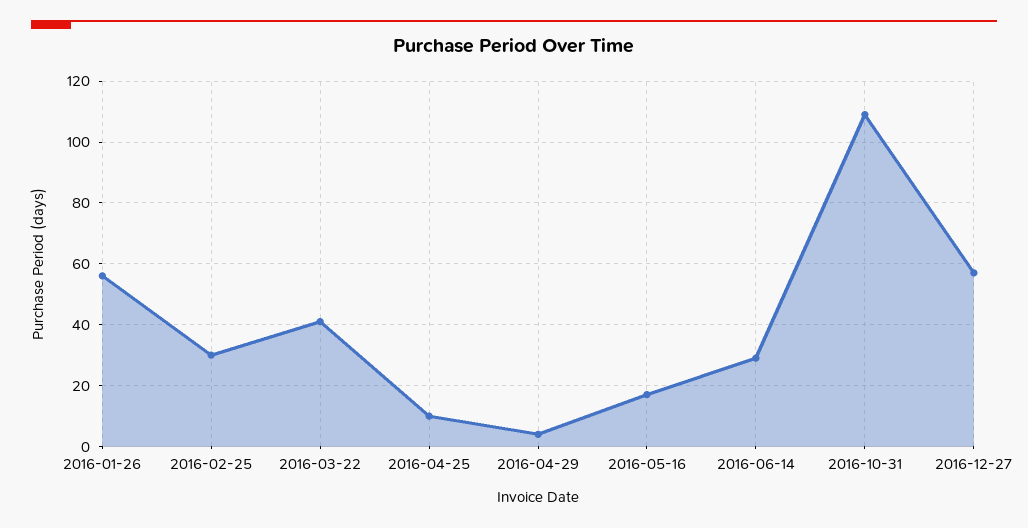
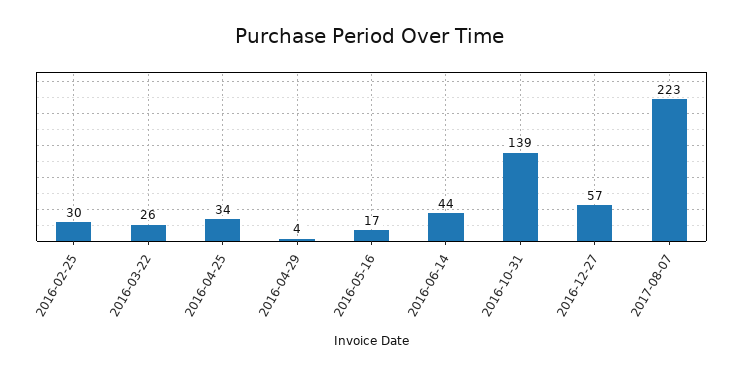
2016-01-26: 55 -> none
2016-03-22: 40 -> 26
2016-04-25: 10 -> 34
2016-06-14: 30 -> 44
2016-10-31: 110 -> 139
2017-08-07: none -> 223

